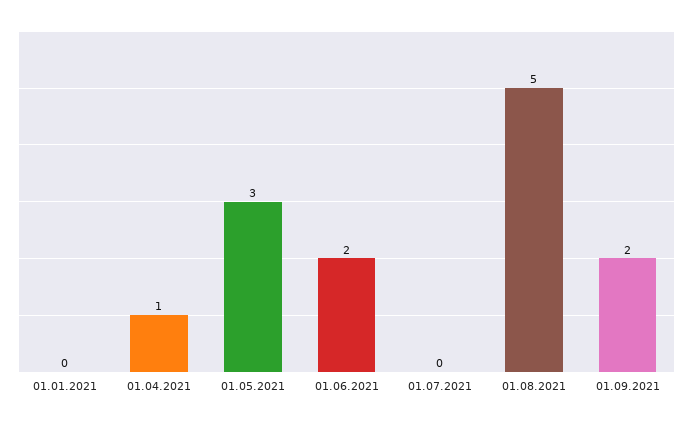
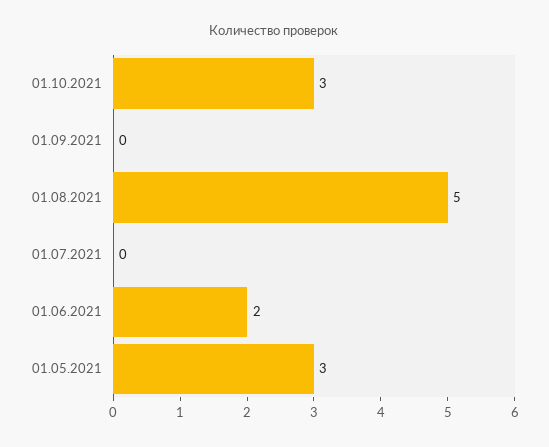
01.01.2021: 0 -> none
01.04.2021: 1 -> none
01.09.2021: 2 -> 0
01.10.2021: none -> 3

